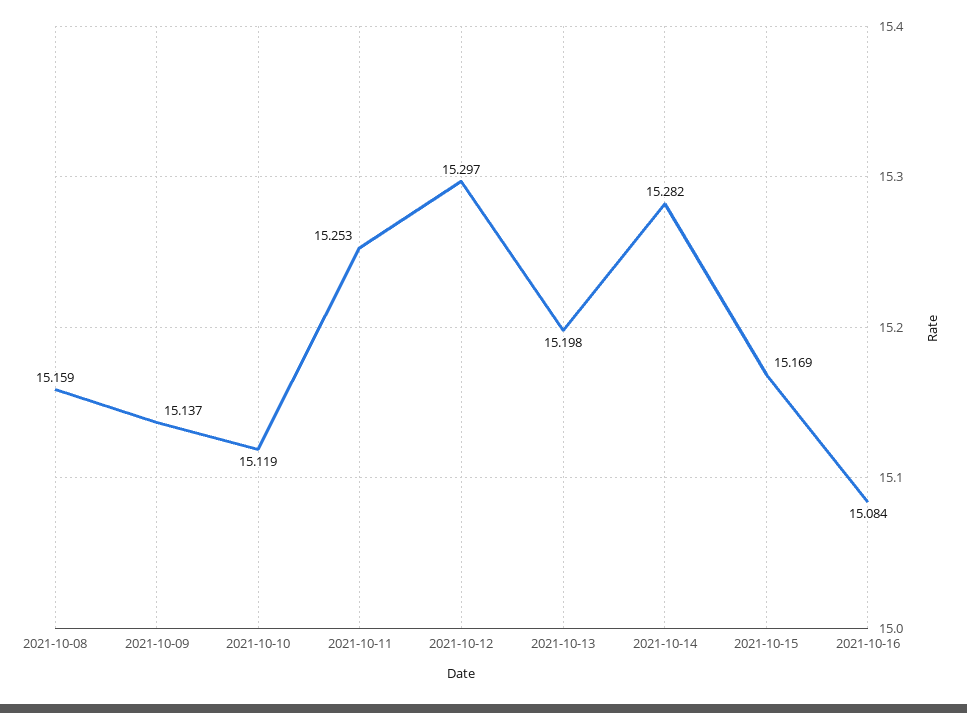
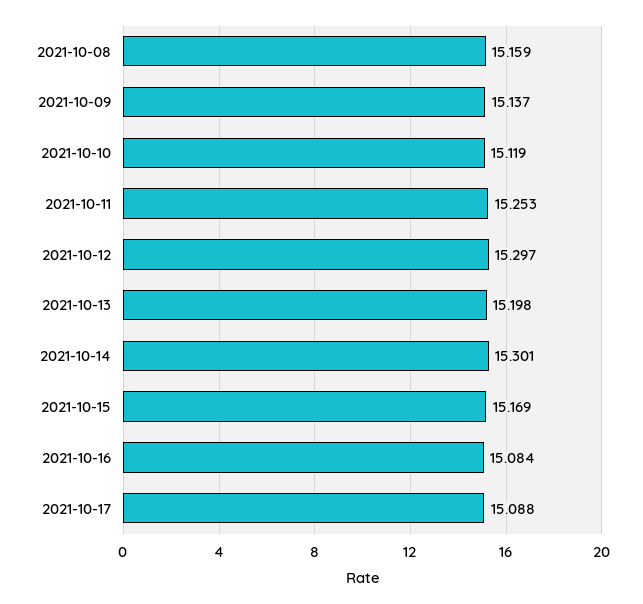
2021-10-14: 15.282 -> 15.301
2021-10-17: none -> 15.088

